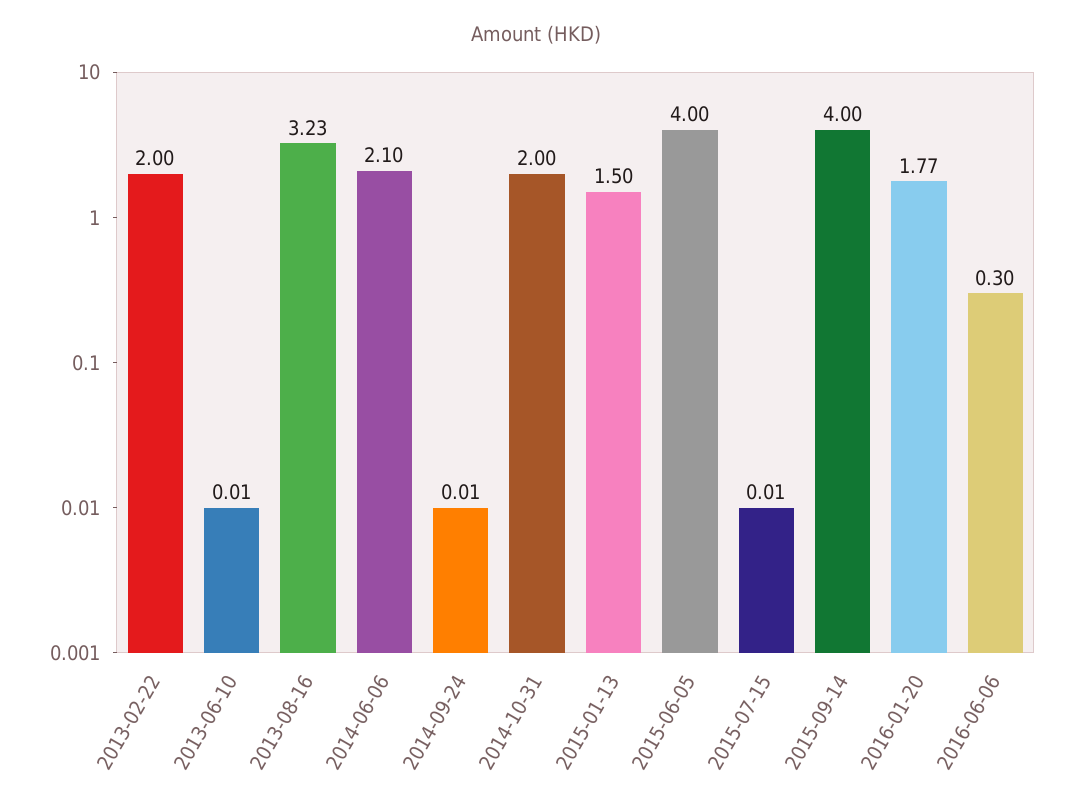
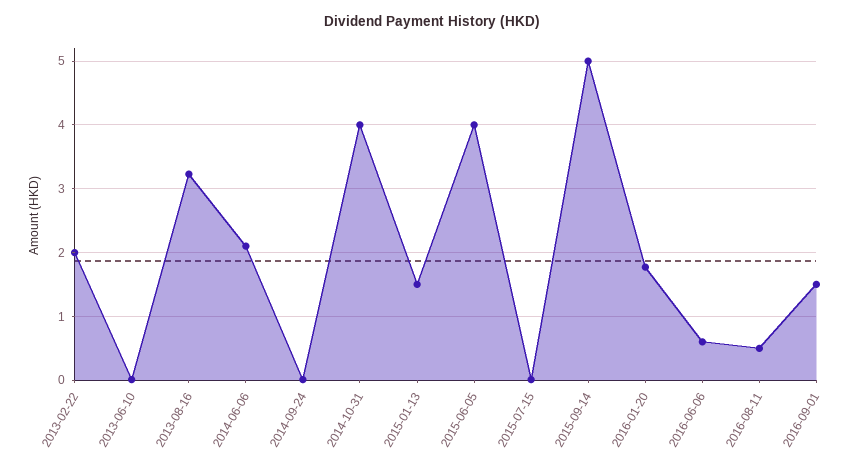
2014-10-31: 2 -> 4
2015-09-14: 4 -> 5
2016-06-06: 0.3 -> 0.6
2016-08-11: none -> 0.5
2016-09-01: none -> 1.5

